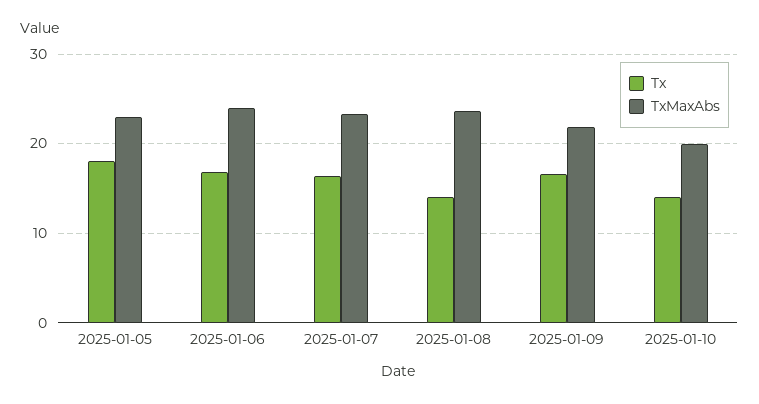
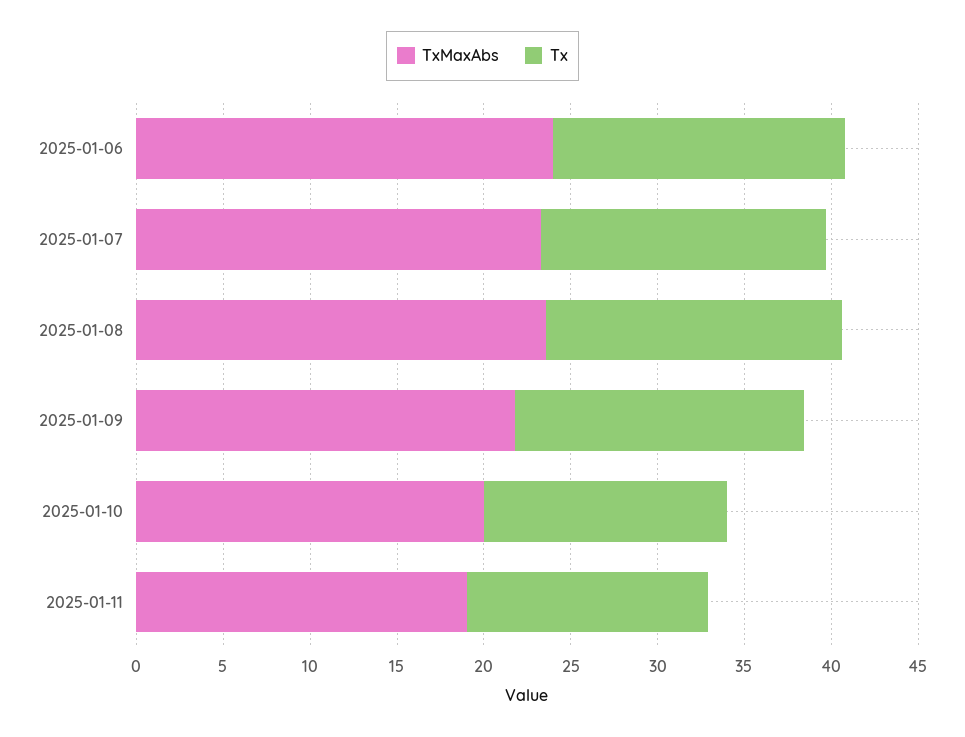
Tx, 2025-01-05: 18 -> none
TxMaxAbs, 2025-01-05: 23 -> none
Tx, 2025-01-08: 14 -> 17
TxMaxAbs, 2025-01-11: none -> 19
Tx, 2025-01-11: none -> 14

